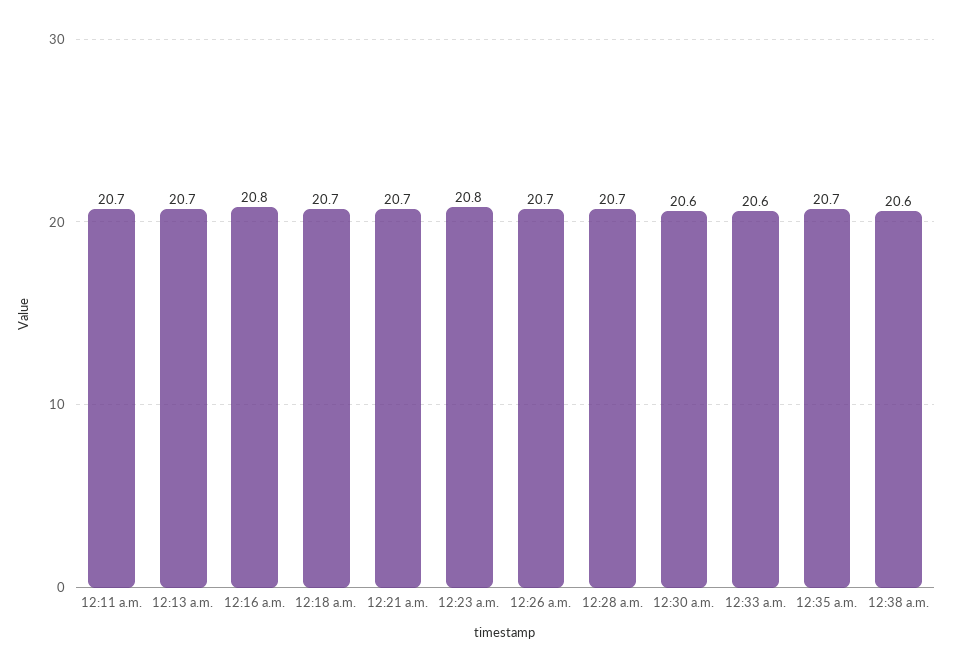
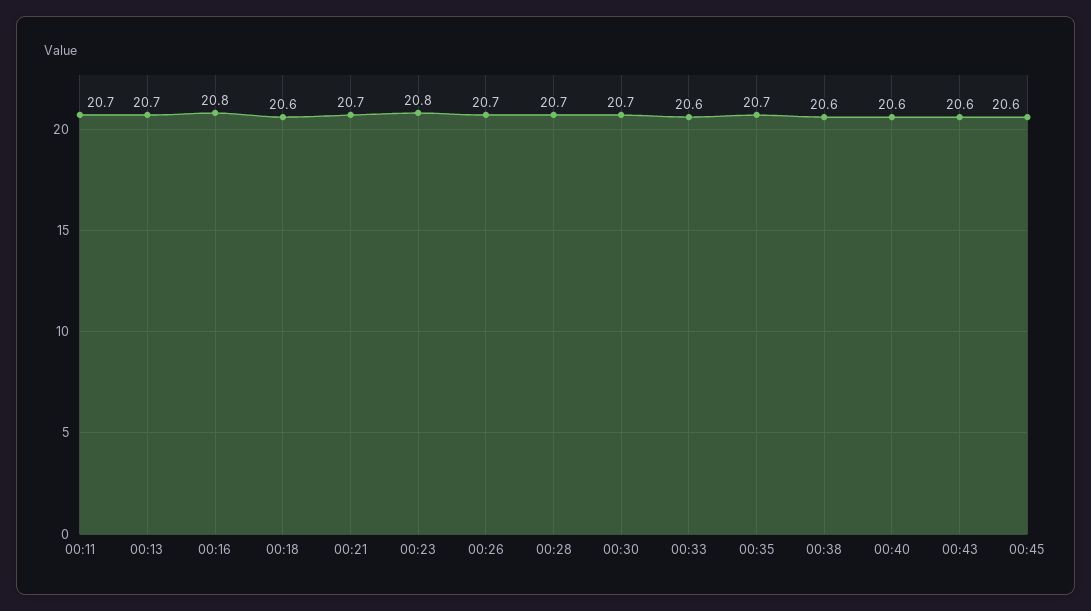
12:18 a.m.: 20.7 -> 20.6
12:30 a.m.: 20.6 -> 20.7
00:40: none -> 20.6
00:43: none -> 20.6
00:45: none -> 20.6

